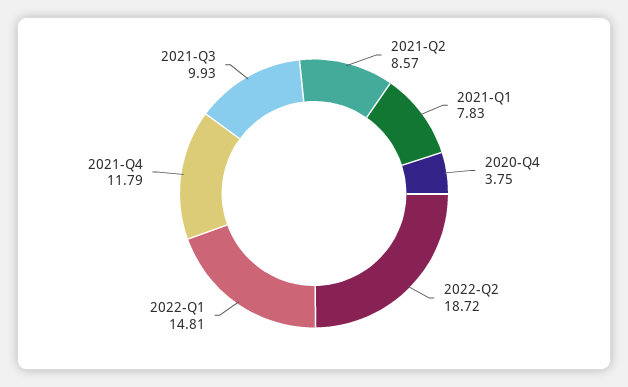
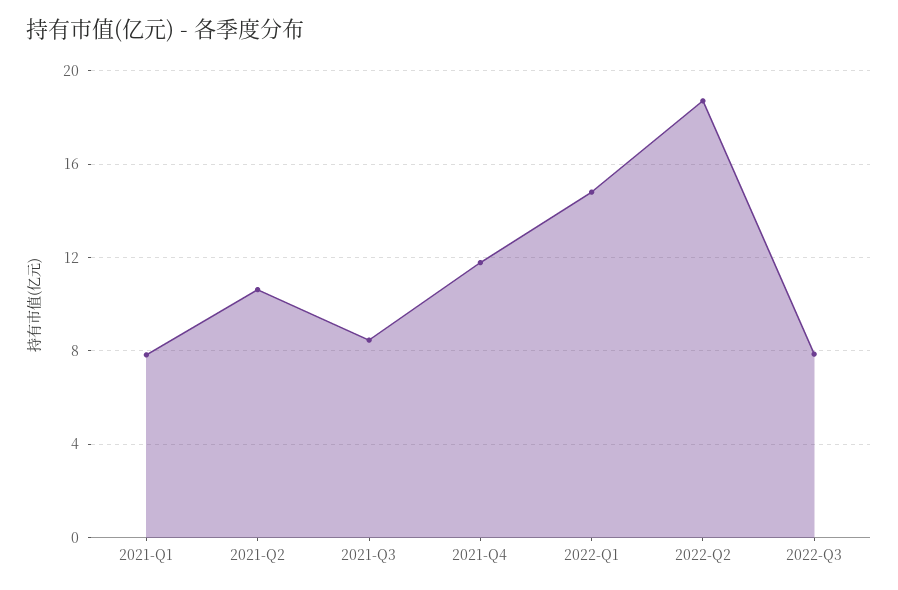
2021-Q2: 8.57 -> 10.5
2020-Q4: 3.75 -> none
2021-Q3: 9.93 -> 8.5
2022-Q3: none -> 8

